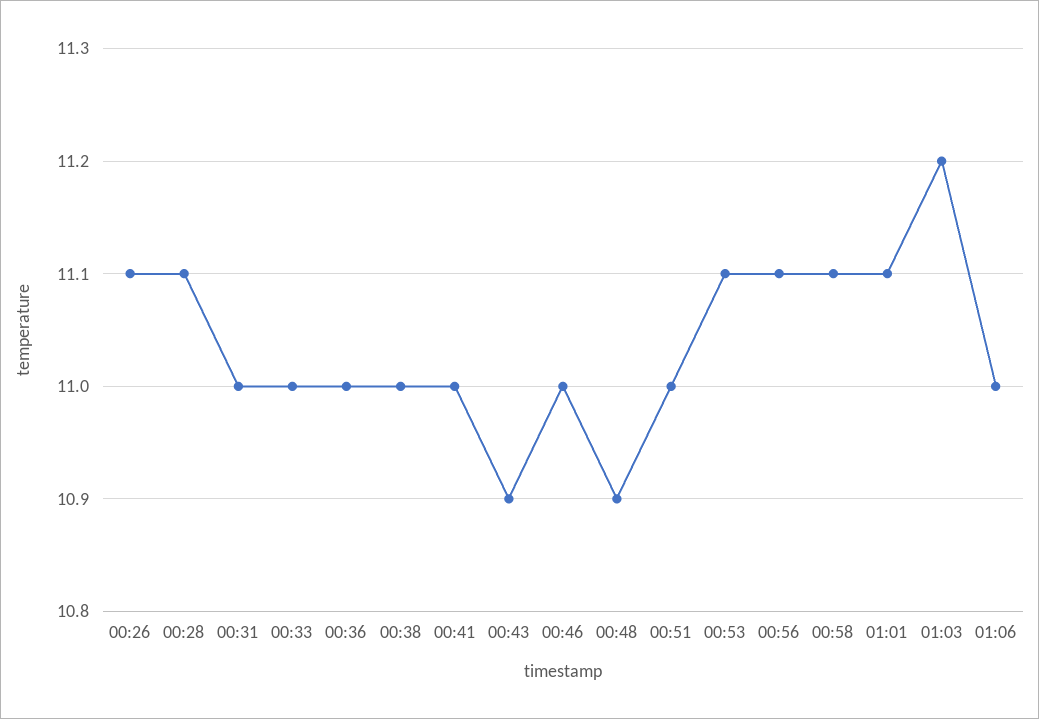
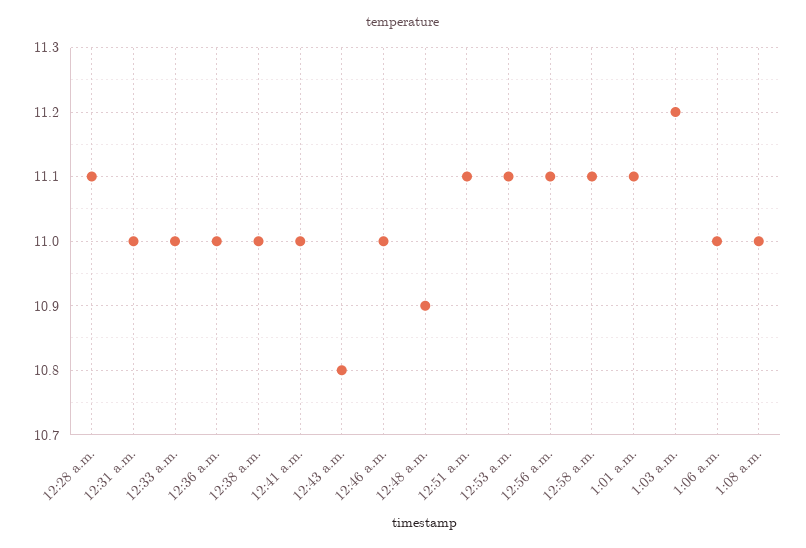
00:26: 11.1 -> none
00:43: 10.9 -> 10.8
00:51: 11 -> 11.1
1:08 a.m.: none -> 11

